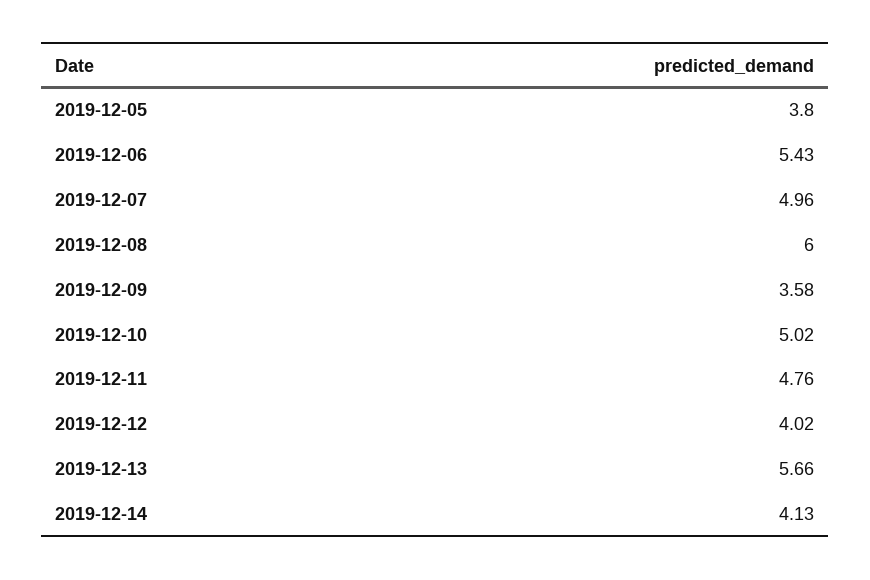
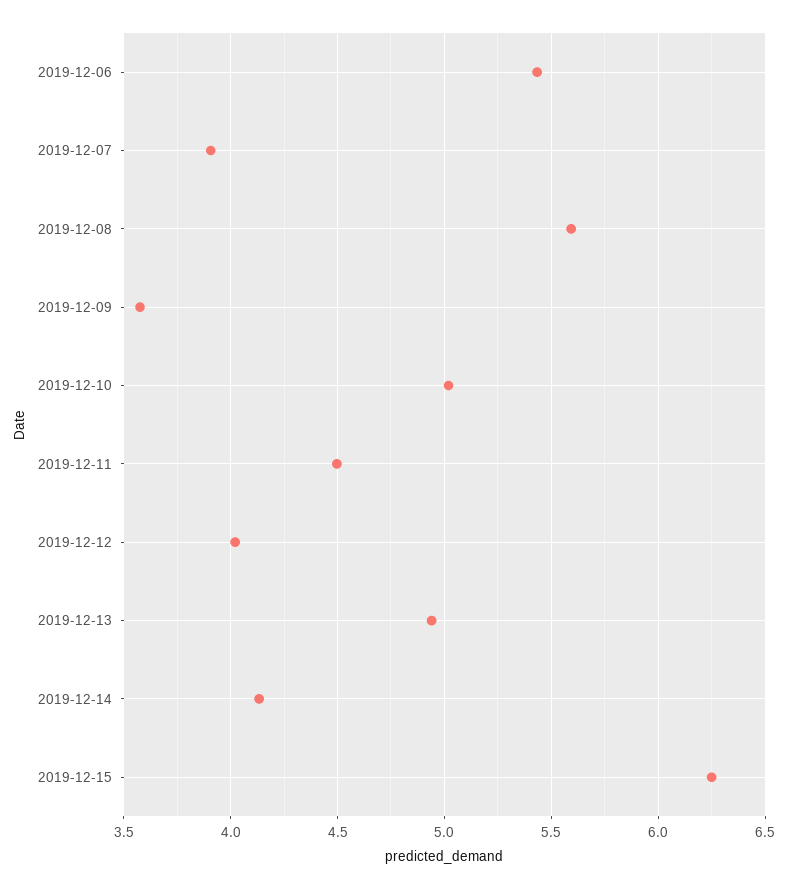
2019-12-05: 3.8 -> none
2019-12-07: 4.96 -> 3.9
2019-12-08: 6 -> 5.6
2019-12-11: 4.76 -> 4.5
2019-12-13: 5.66 -> 4.95
2019-12-15: none -> 6.25

